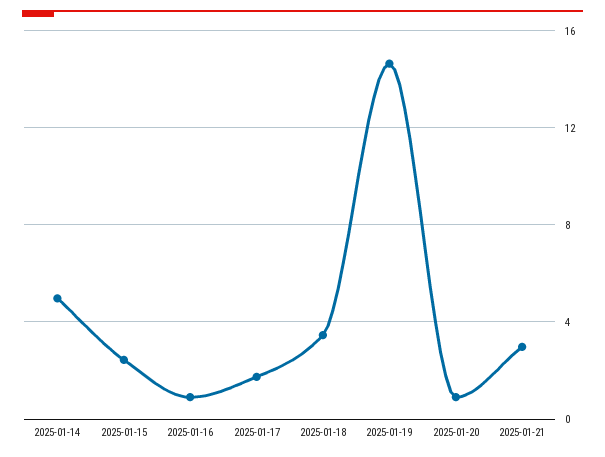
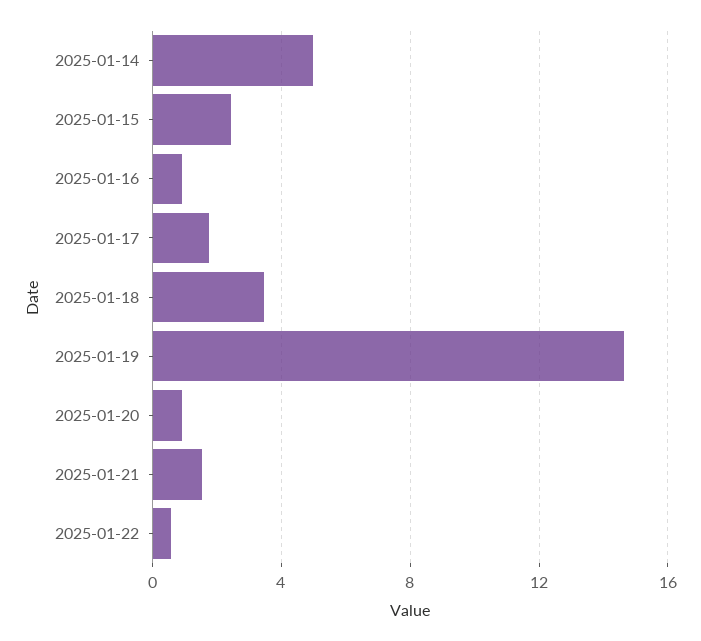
2025-01-21: 3 -> 1.5
2025-01-22: none -> 0.5

